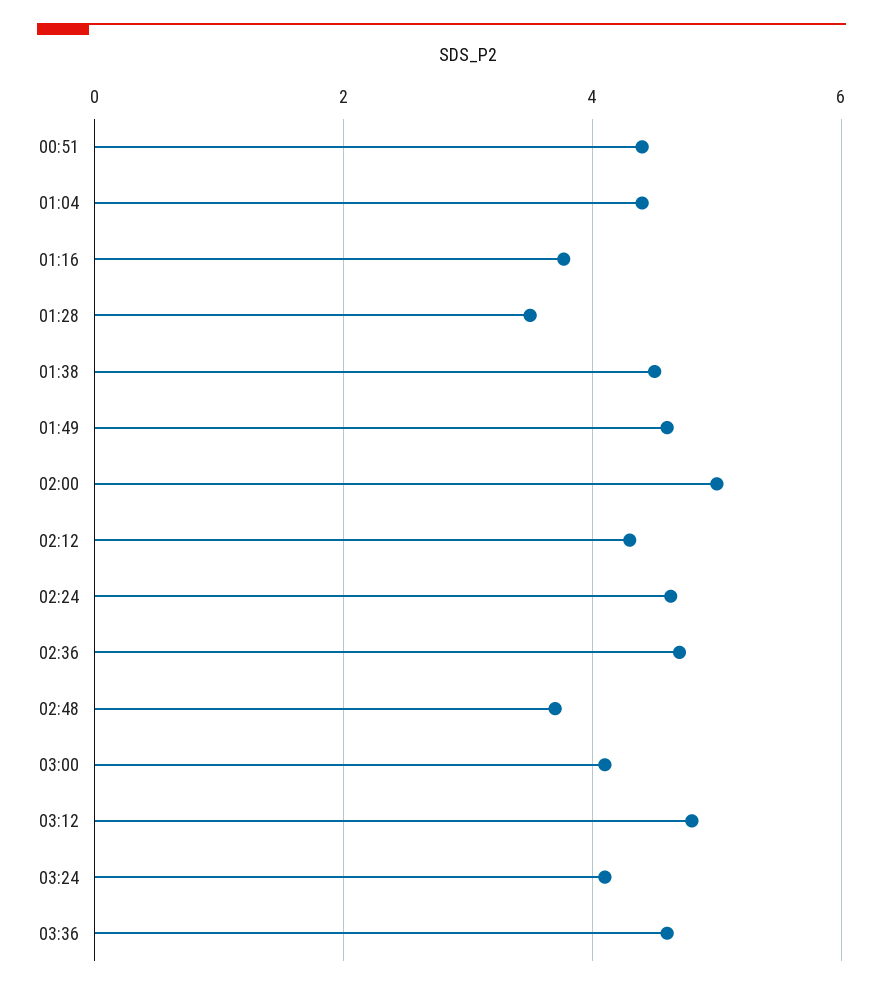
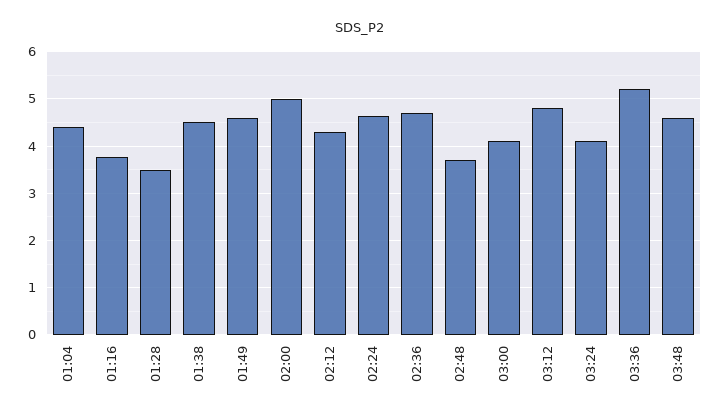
00:51: 4.4 -> none
03:36: 4.6 -> 5.2
03:48: none -> 4.6

